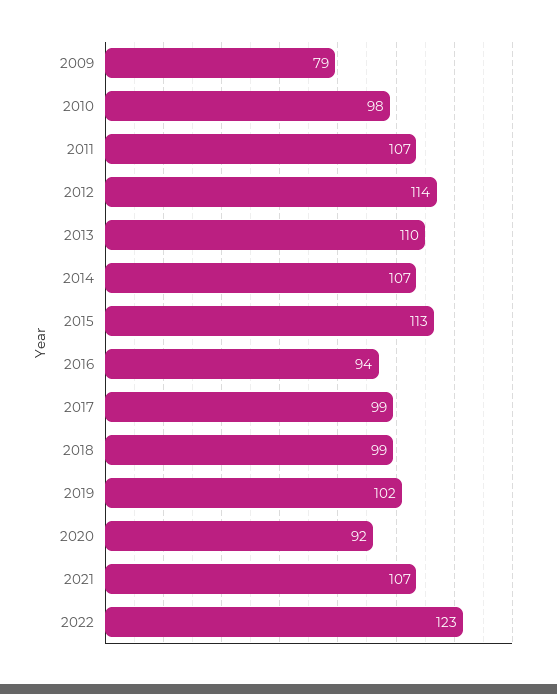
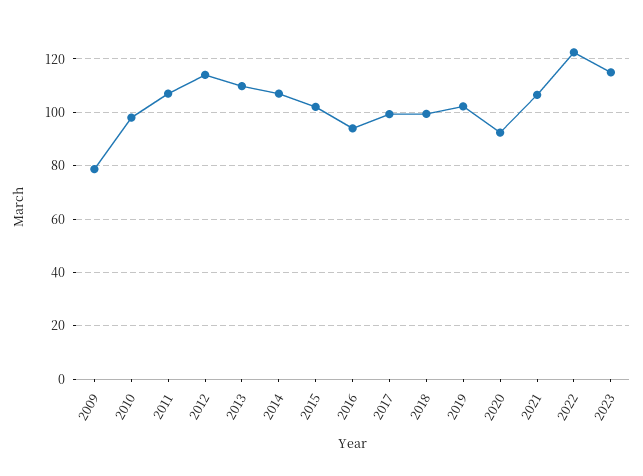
2015: 113 -> 102.5
2023: none -> 115

